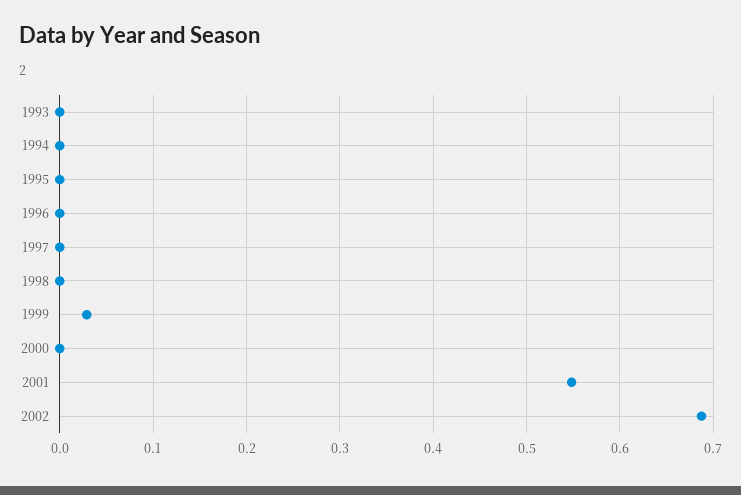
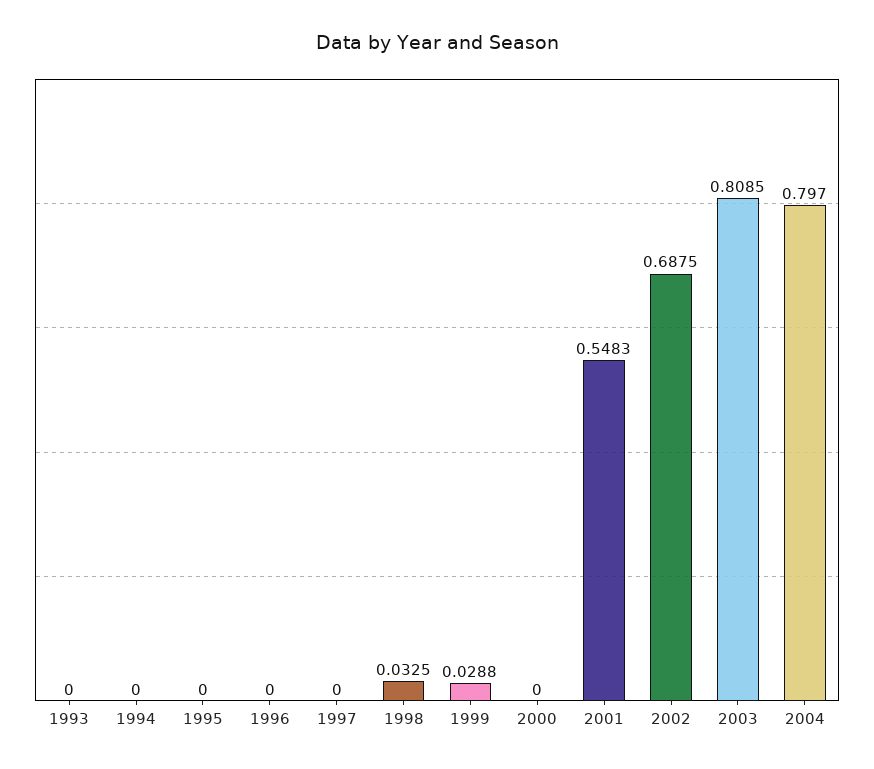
1998: 0 -> 0.0325
2003: none -> 0.8085
2004: none -> 0.797

